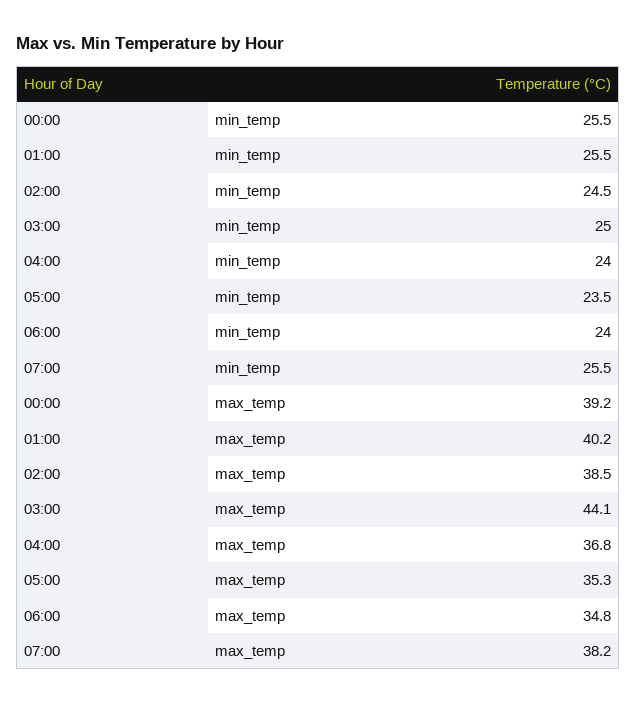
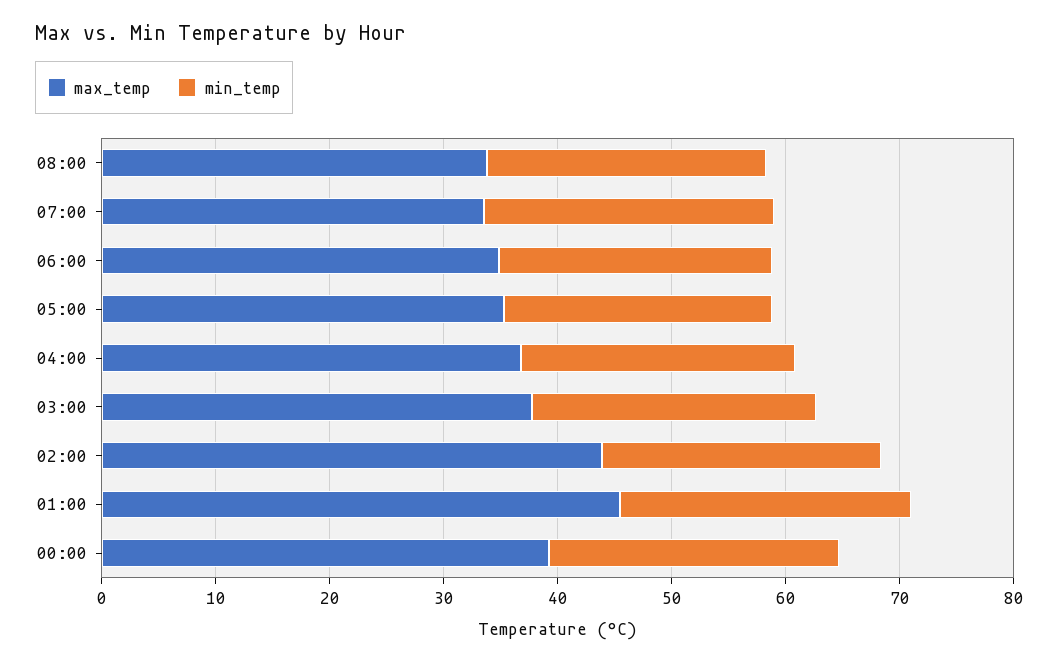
max_temp, 01:00: 40.2 -> 46
max_temp, 02:00: 38.5 -> 44
max_temp, 03:00: 44.1 -> 38
max_temp, 07:00: 38.2 -> 34
max_temp, 08:00: none -> 34
min_temp, 08:00: none -> 24

